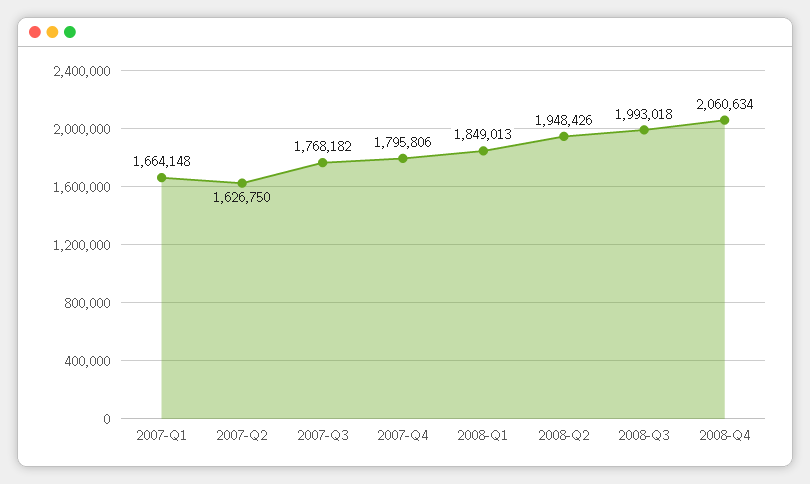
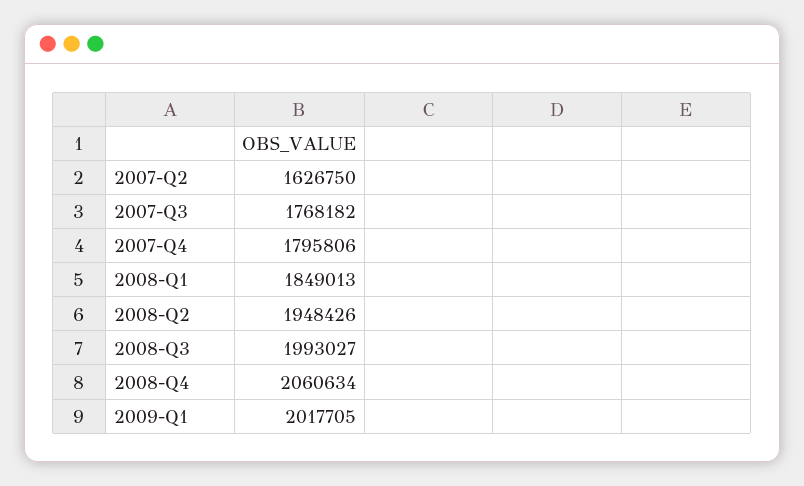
2007-Q1: 1664148 -> none
2008-Q3: 1993018 -> 1993027
2009-Q1: none -> 2017705

